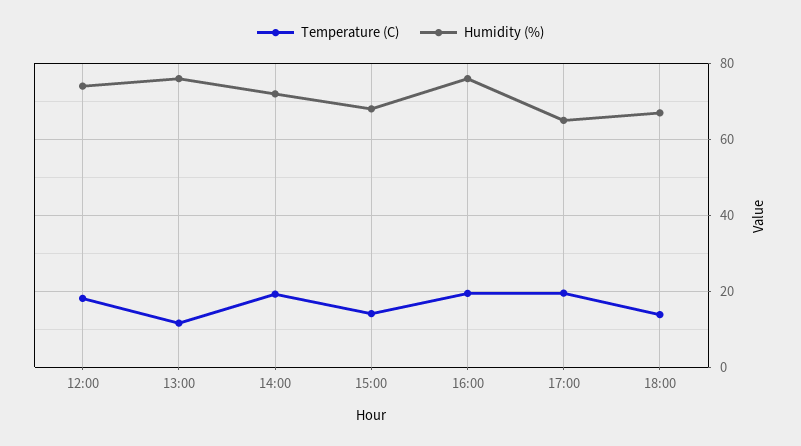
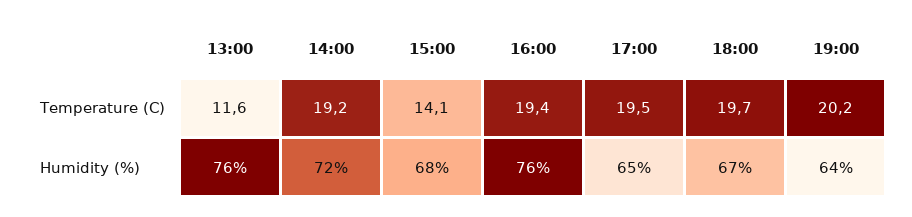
Temperature (C), 12:00: 18 -> none
Humidity (%), 12:00: 74 -> none
Temperature (C), 18:00: 14 -> 19.7
Temperature (C), 19:00: none -> 20.2
Humidity (%), 19:00: none -> 64

